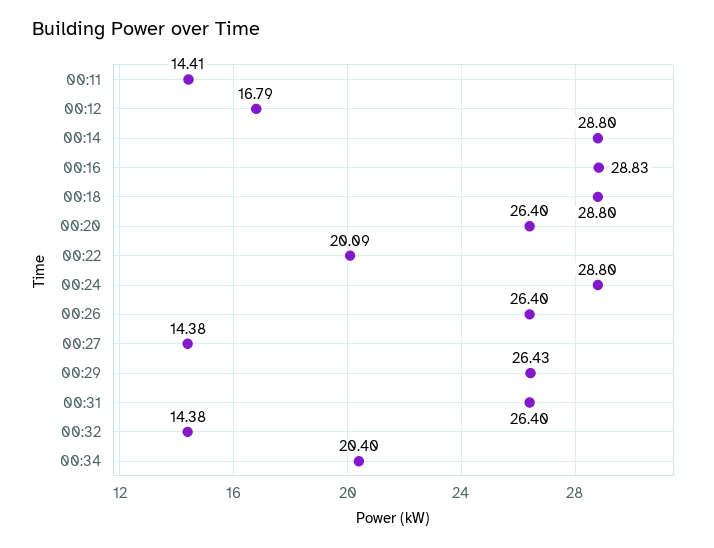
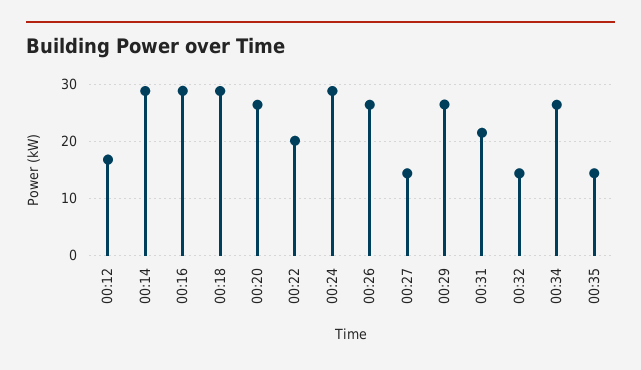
00:11: 14.41 -> none
00:31: 26.4 -> 22
00:34: 20.4 -> 26
00:35: none -> 14

